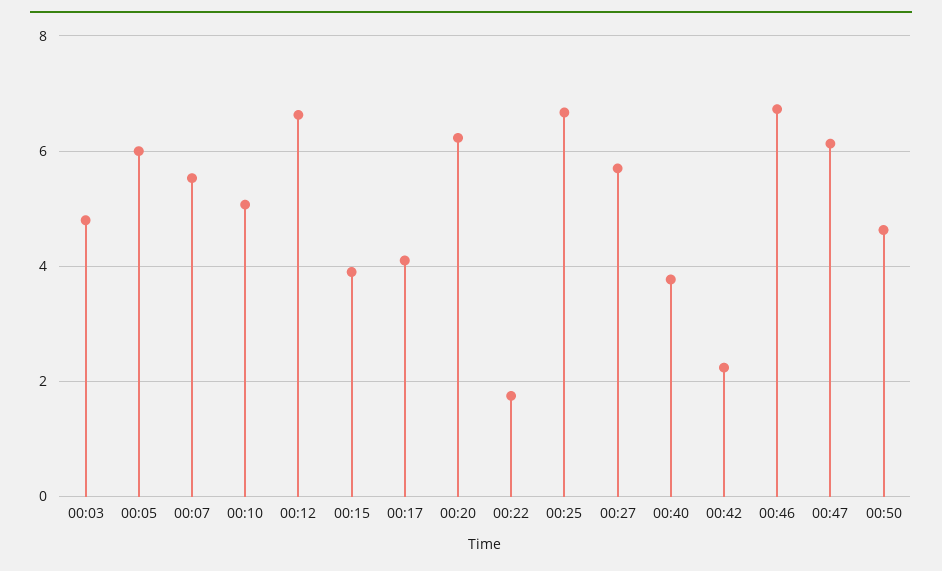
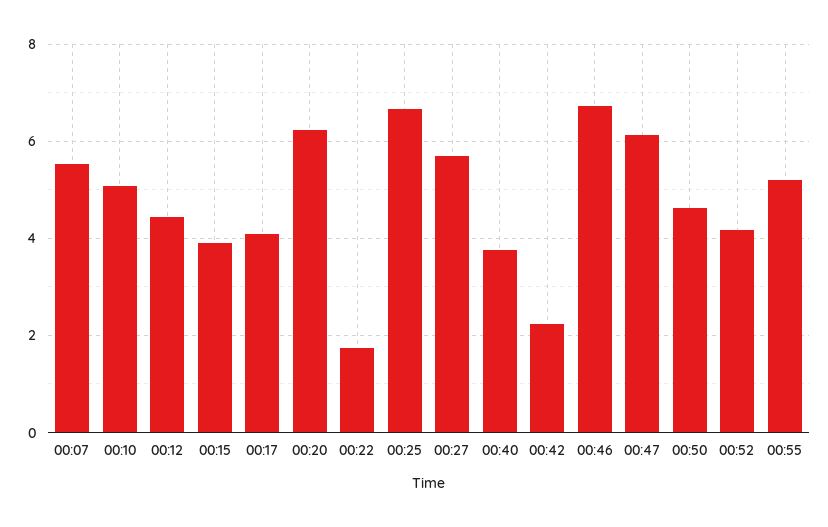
00:03: 4.8 -> none
00:05: 6 -> none
00:12: 6.6 -> 4.4
00:52: none -> 4.2
00:55: none -> 5.2

